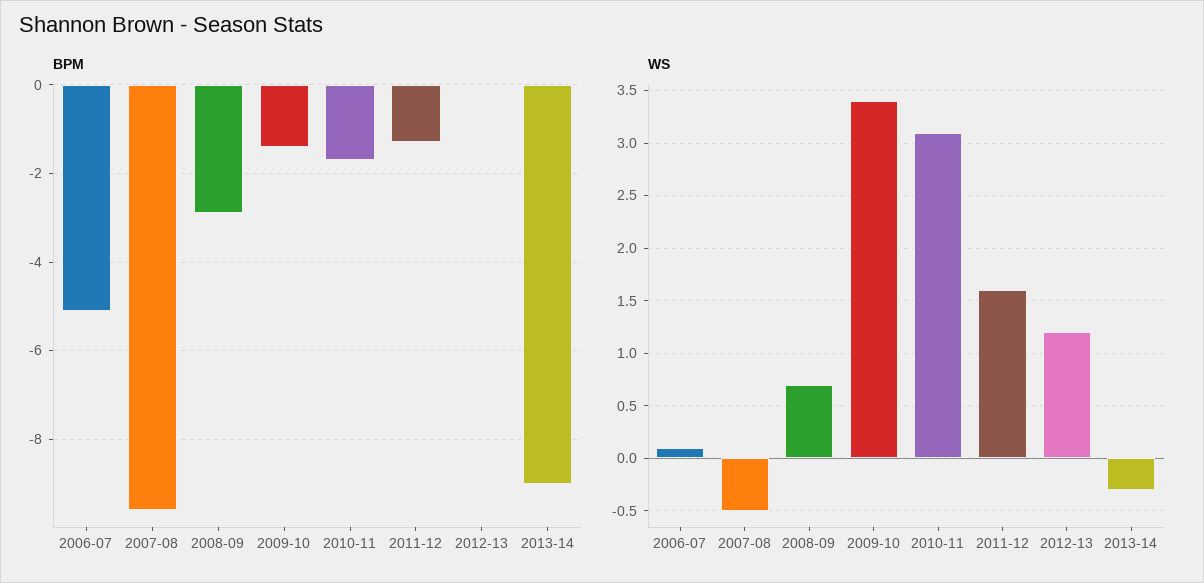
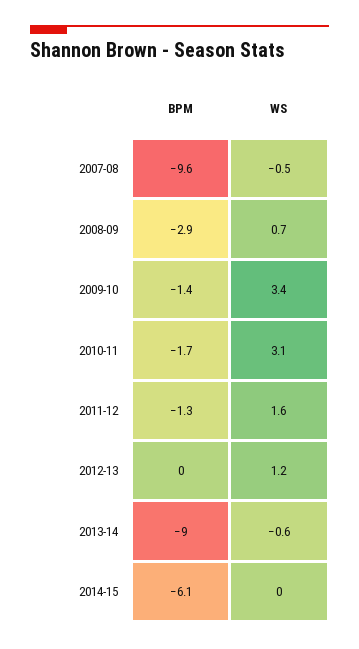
BPM, 2006-07: -5 -> none
WS, 2006-07: 0.1 -> none
WS, 2013-14: -0.3 -> -0.6
BPM, 2014-15: none -> -6.1
WS, 2014-15: none -> 0

